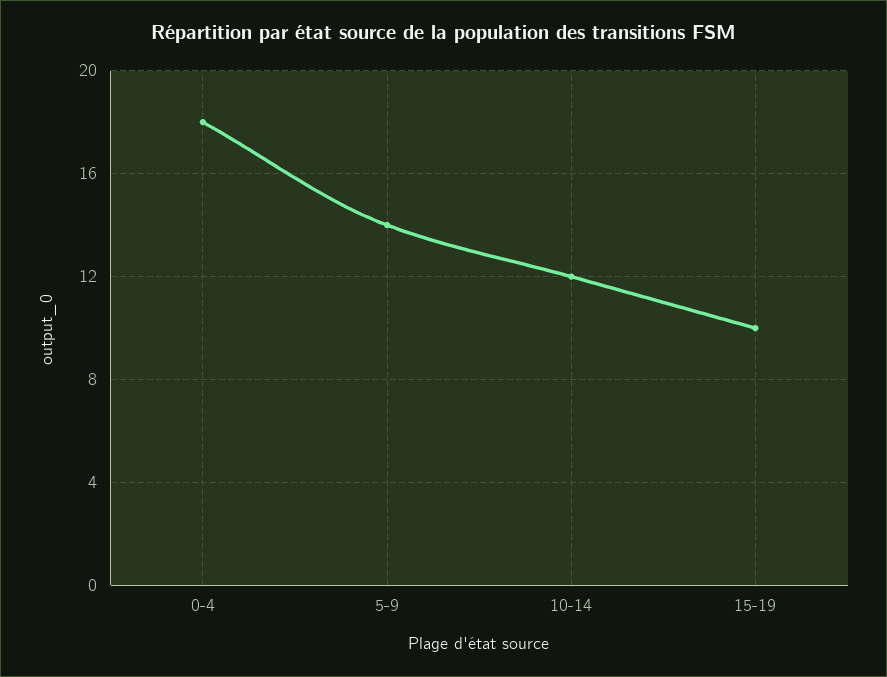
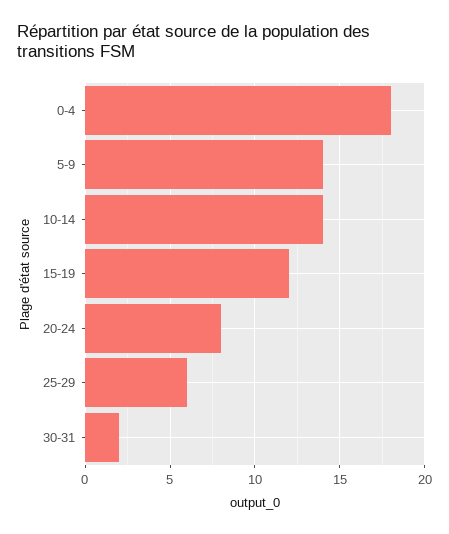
10-14: 12 -> 14
15-19: 10 -> 12
20-24: none -> 8
25-29: none -> 6
30-31: none -> 2

